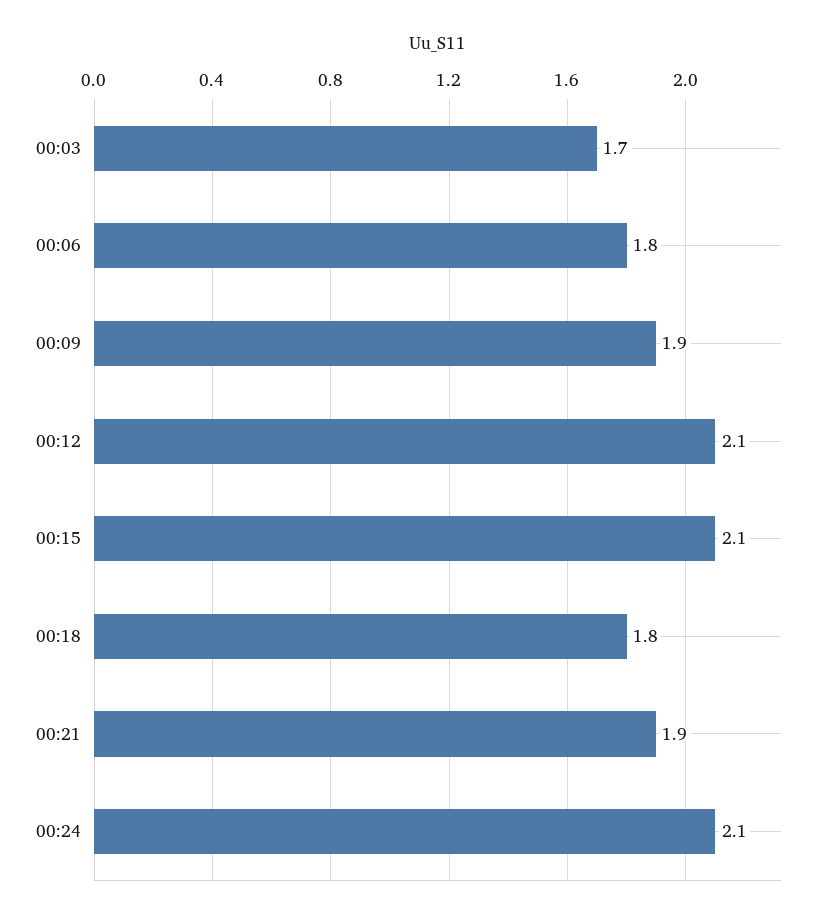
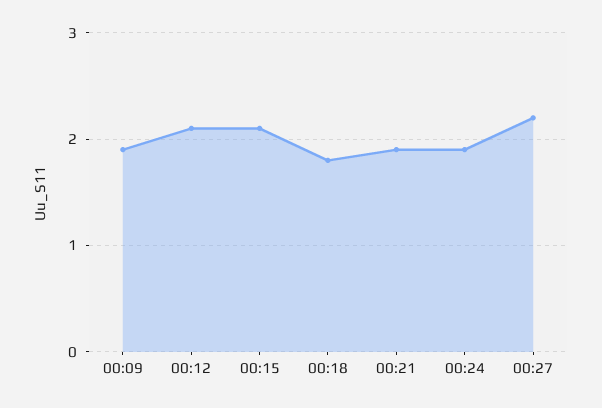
00:03: 1.7 -> none
00:06: 1.8 -> none
00:24: 2.1 -> 1.9
00:27: none -> 2.2

